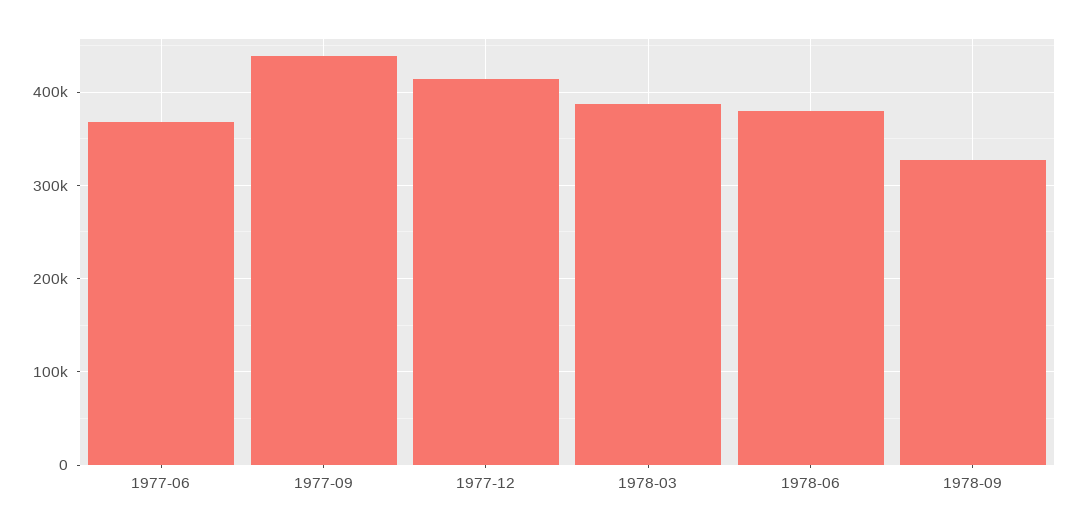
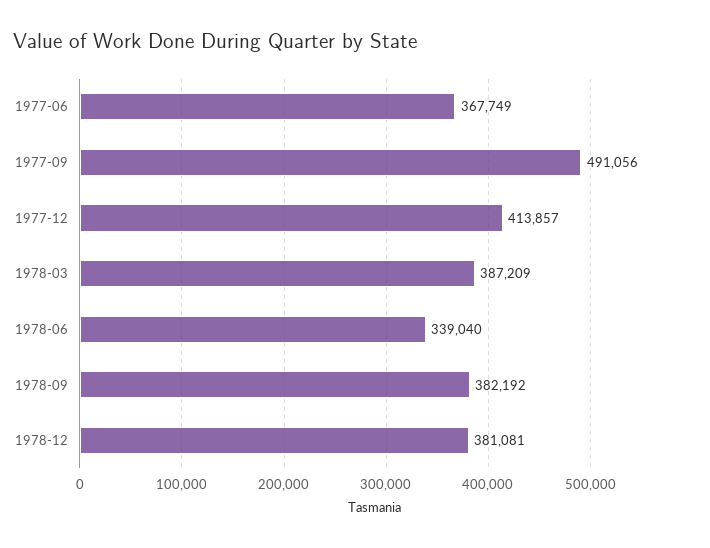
1977-09: 440000 -> 491056
1978-06: 380000 -> 339040
1978-09: 330000 -> 382192
1978-12: none -> 381081

